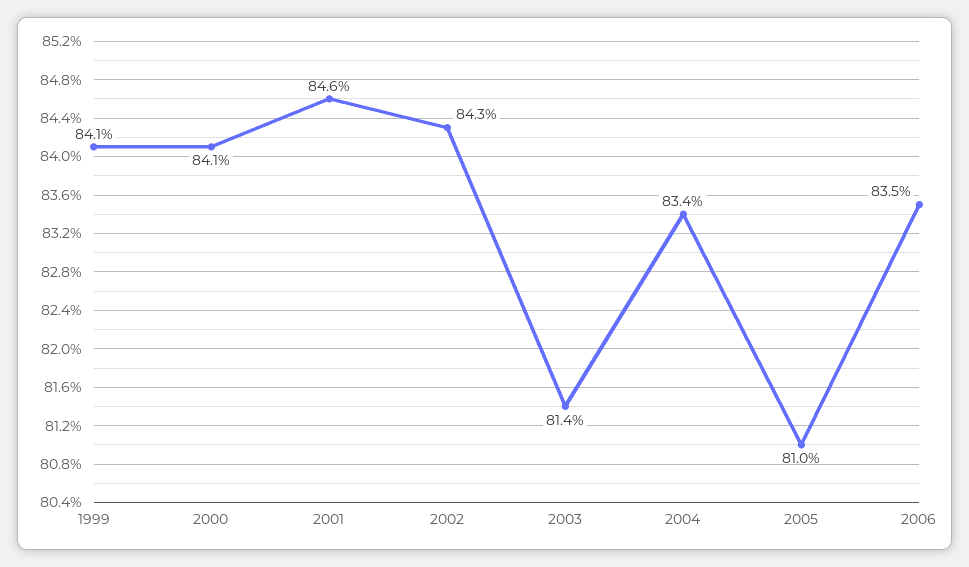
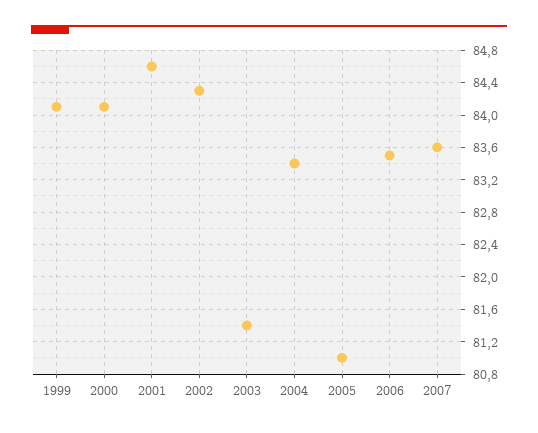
2007: none -> 83.6

